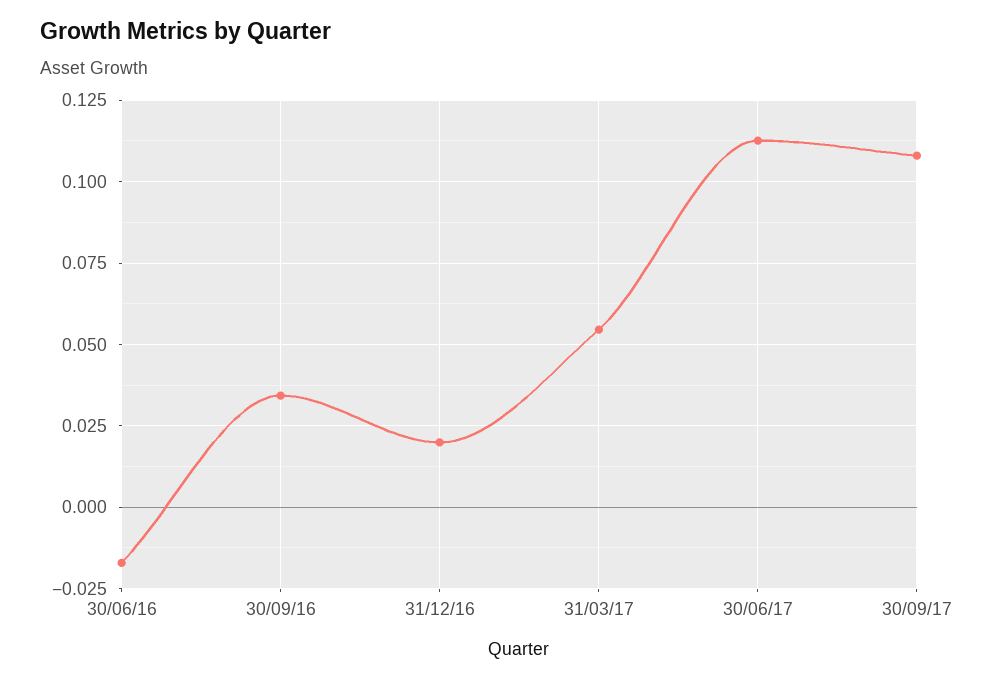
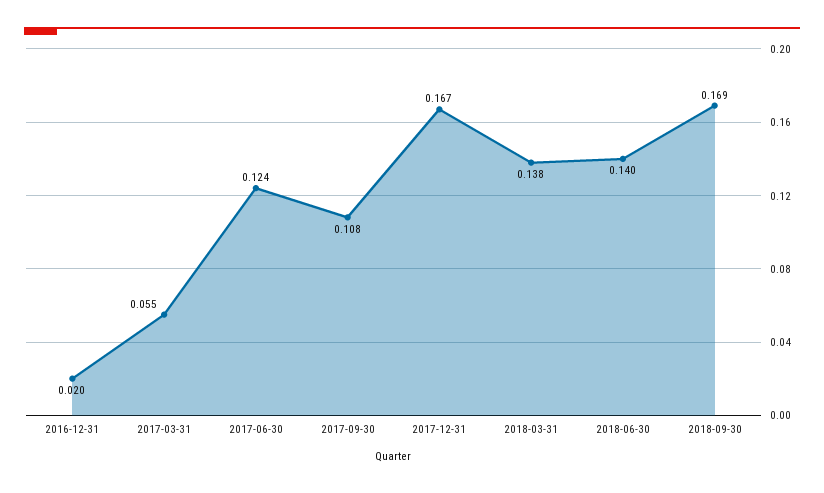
30/06/16: -0.0175 -> none
30/09/16: 0.035 -> none
30/06/17: 0.1125 -> 0.124
2017-12-31: none -> 0.167
2018-03-31: none -> 0.138
2018-06-30: none -> 0.14
2018-09-30: none -> 0.169

